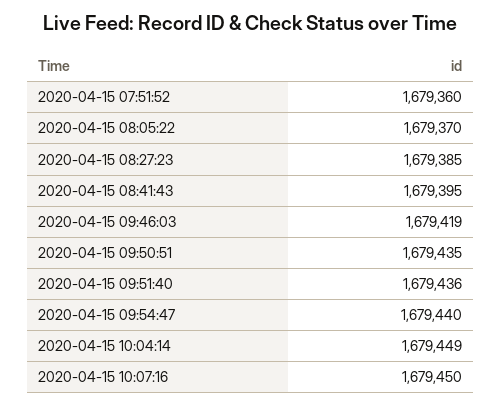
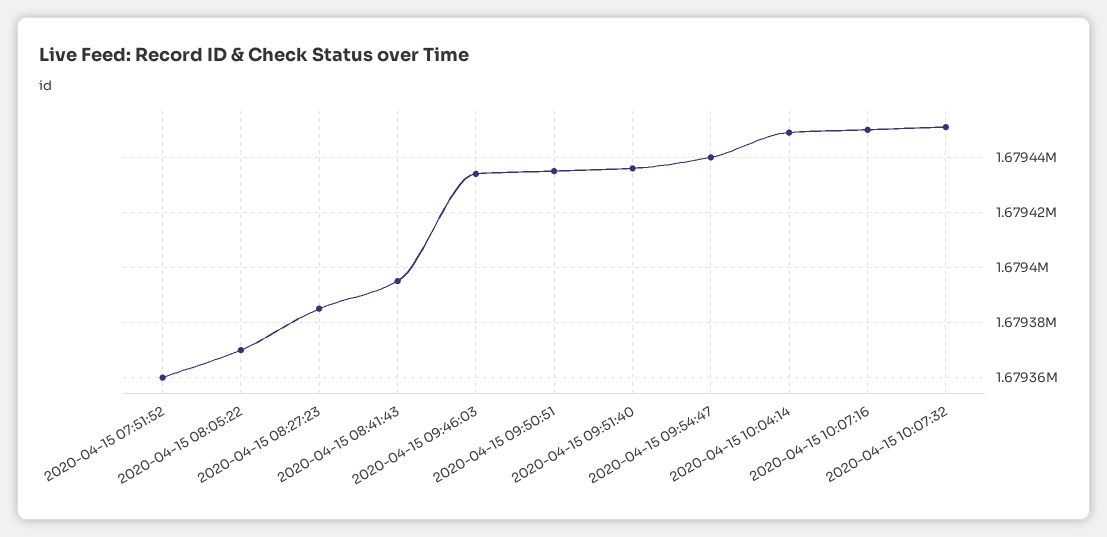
2020-04-15 09:46:03: 1679419 -> 1679435
2020-04-15 10:07:32: none -> 1679450

